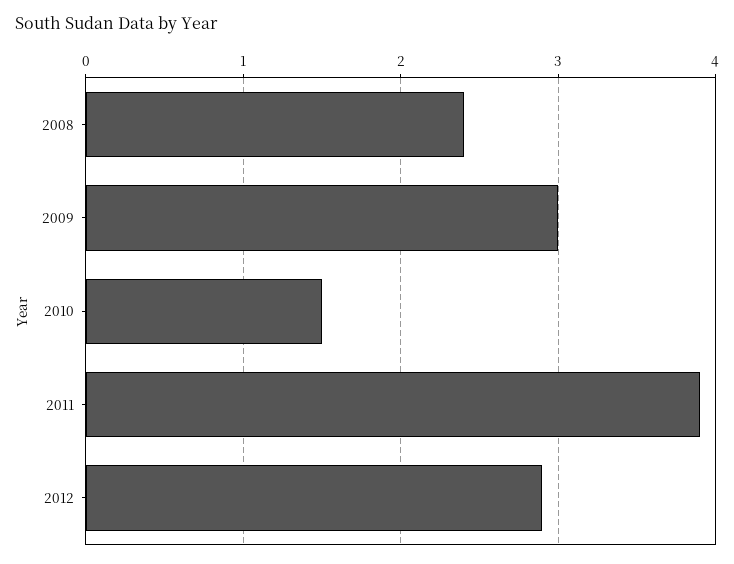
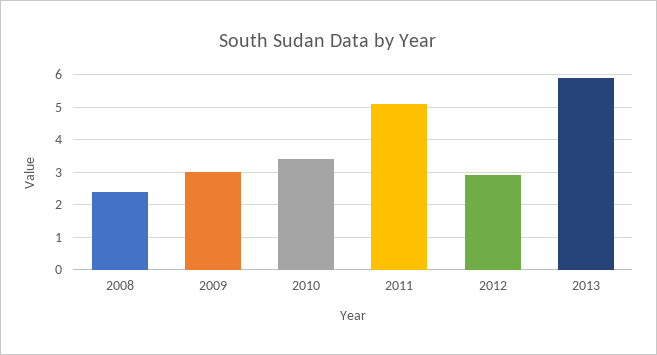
2010: 1.5 -> 3.5
2011: 3.9 -> 5
2013: none -> 6

